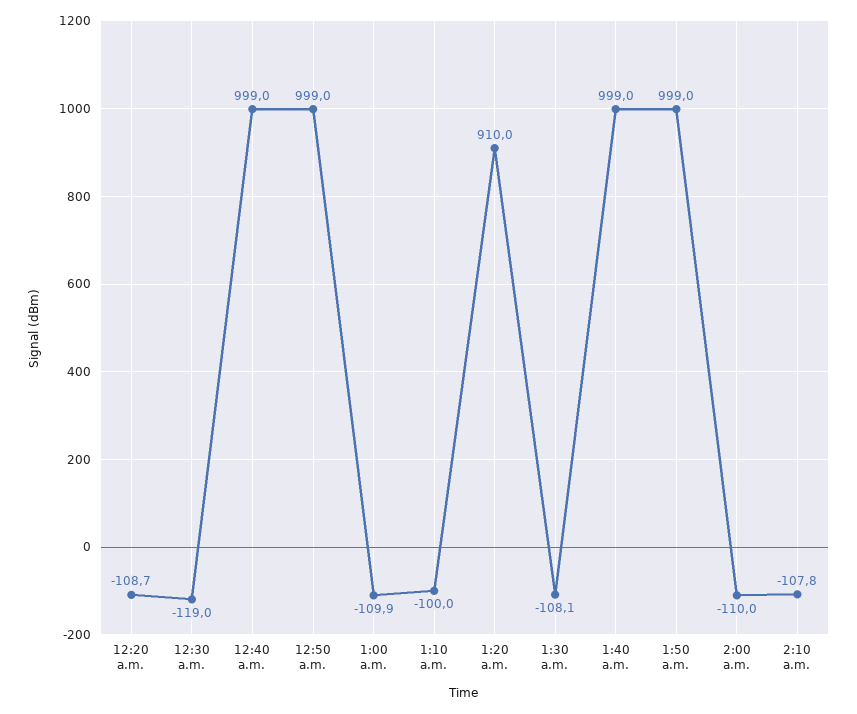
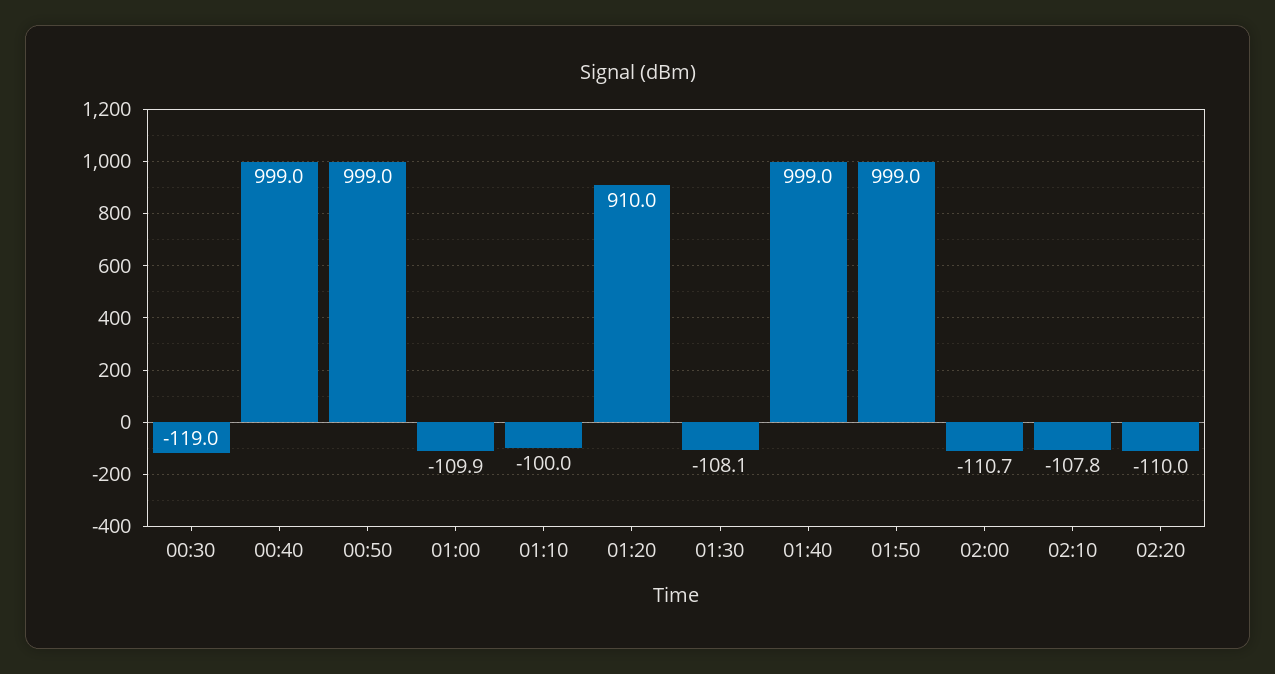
12:20 a.m.: -108.7 -> none
2:00 a.m.: -110 -> -110.7
02:20: none -> -110

